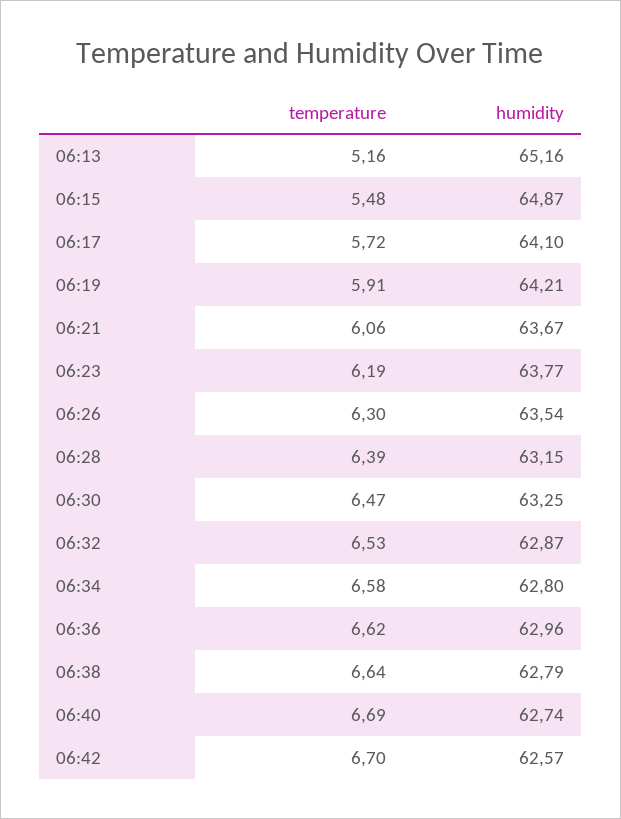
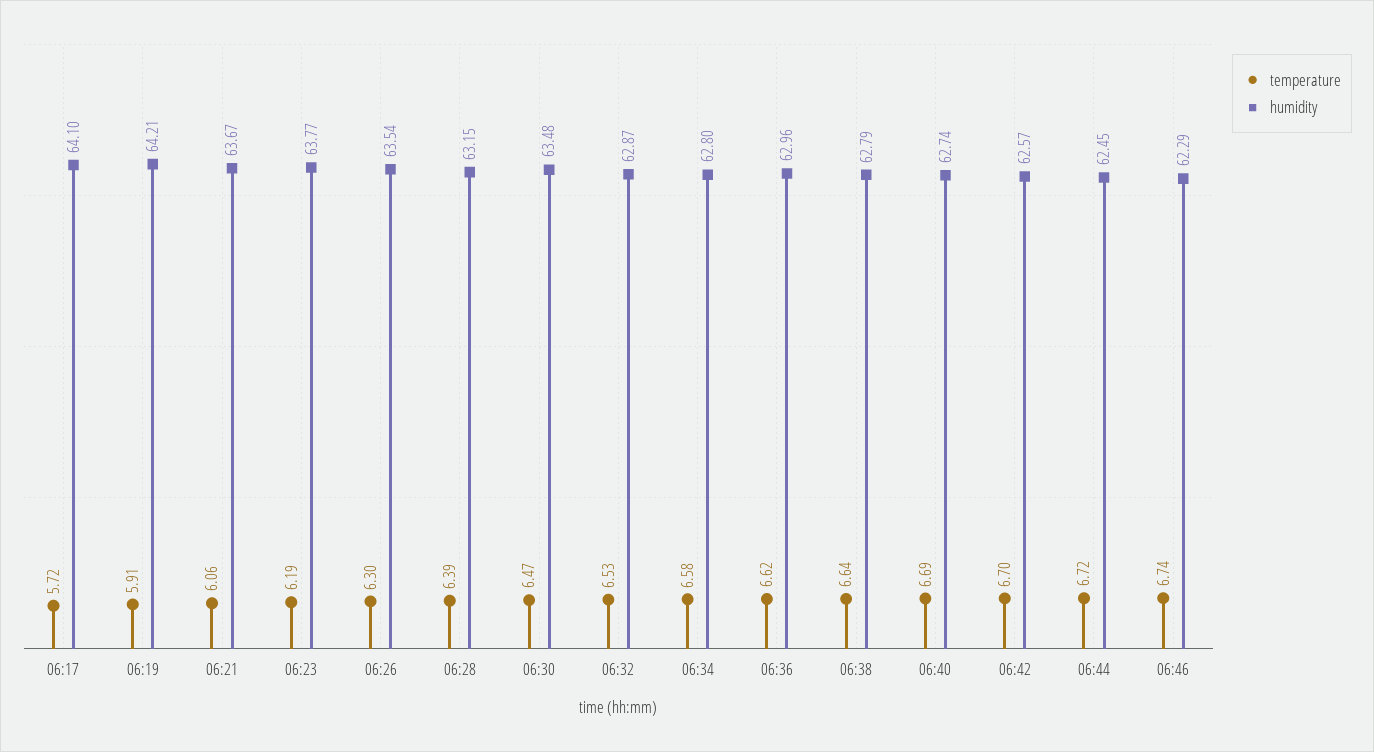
temperature, 06:13: 5.16 -> none
humidity, 06:13: 65.16 -> none
temperature, 06:15: 5.48 -> none
humidity, 06:15: 64.87 -> none
humidity, 06:30: 63.25 -> 63.48
temperature, 06:44: none -> 6.72
humidity, 06:44: none -> 62.45
temperature, 06:46: none -> 6.74
humidity, 06:46: none -> 62.29

